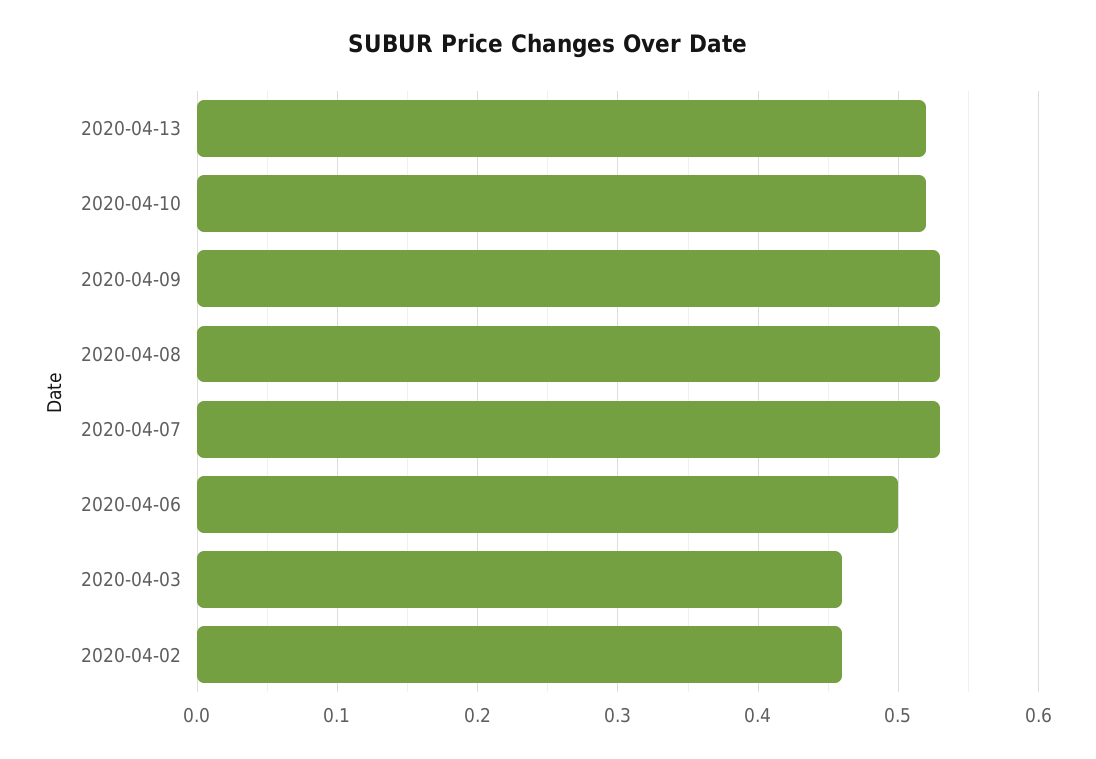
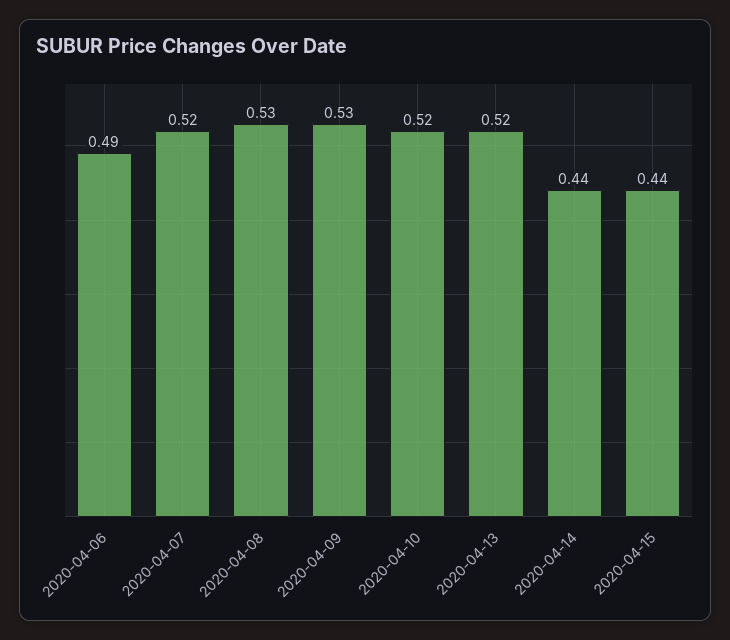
2020-04-07: 0.53 -> 0.52
2020-04-06: 0.5 -> 0.49
2020-04-03: 0.46 -> none
2020-04-02: 0.46 -> none
2020-04-14: none -> 0.44
2020-04-15: none -> 0.44

